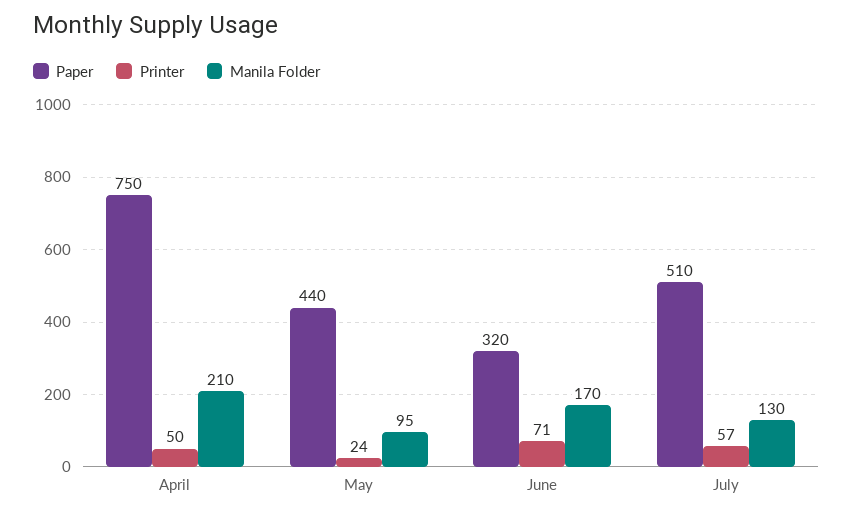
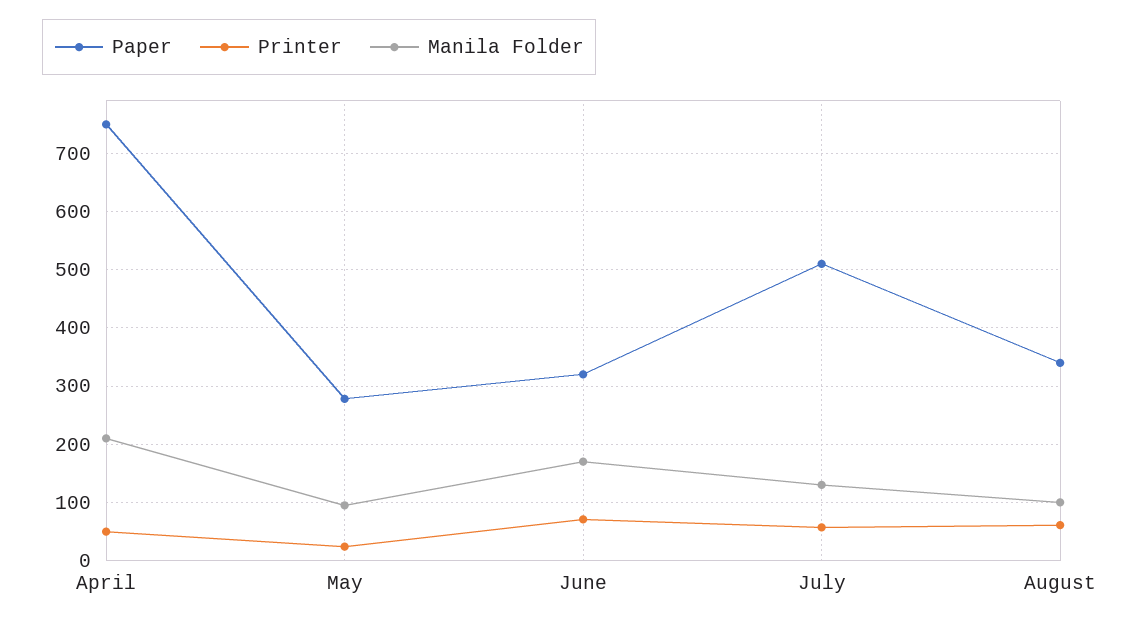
Paper, May: 440 -> 280
Paper, August: none -> 340
Printer, August: none -> 60
Manila Folder, August: none -> 100

